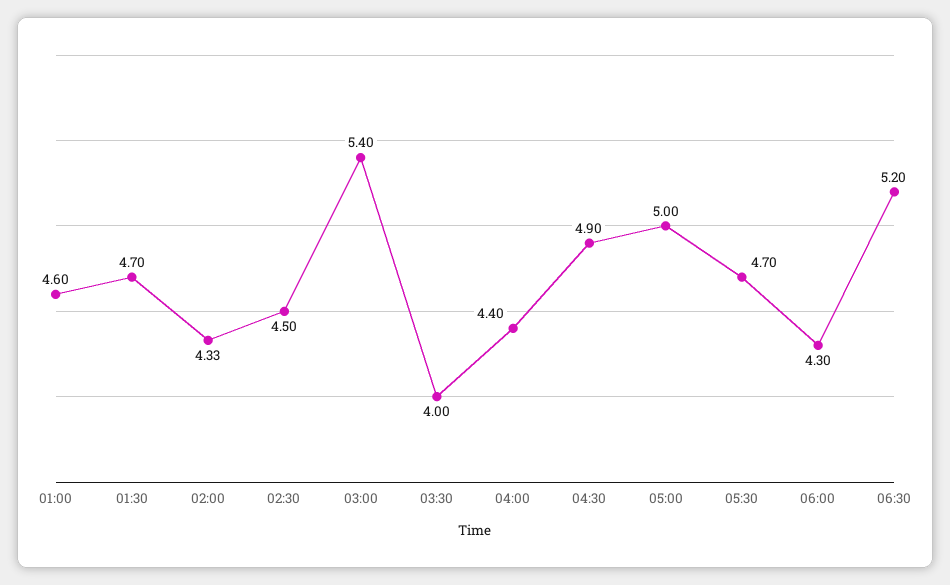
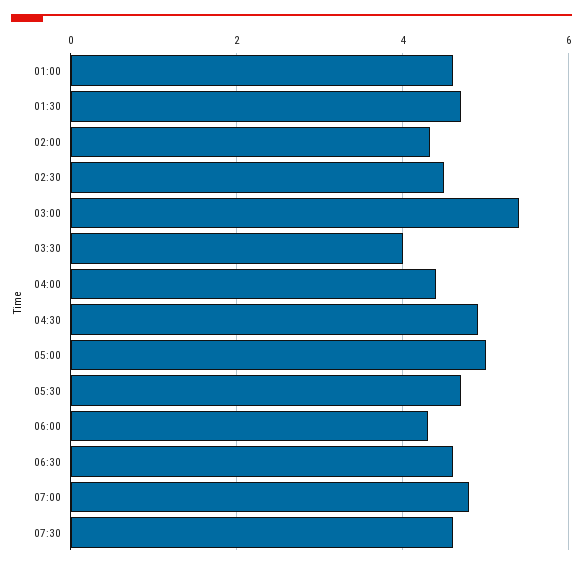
06:30: 5.2 -> 4.6
07:00: none -> 4.8
07:30: none -> 4.6

